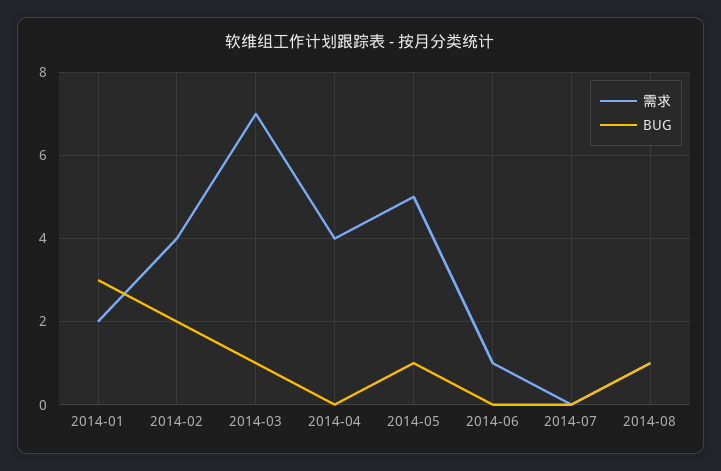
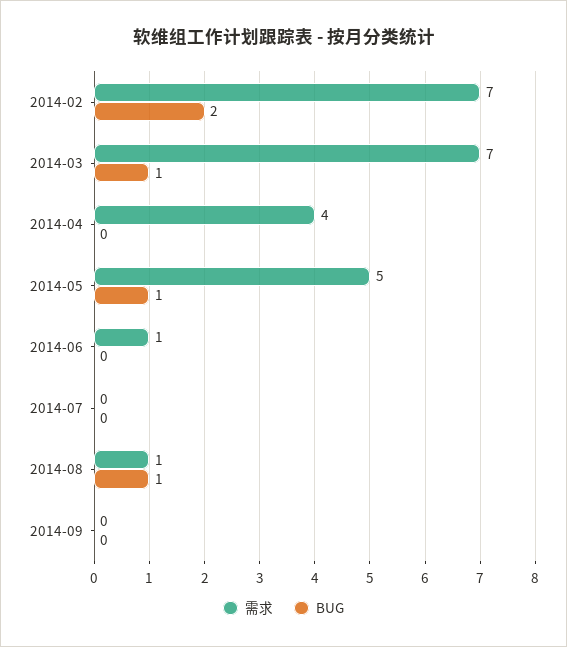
需求, 2014-01: 2 -> none
BUG, 2014-01: 3 -> none
需求, 2014-02: 4 -> 7
需求, 2014-09: none -> 0
BUG, 2014-09: none -> 0

